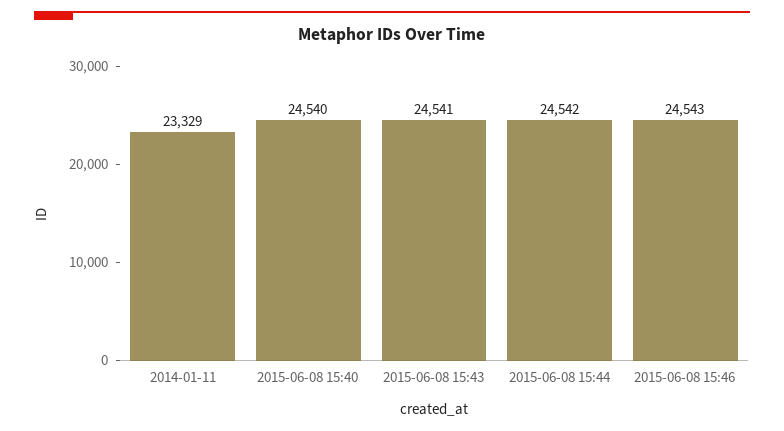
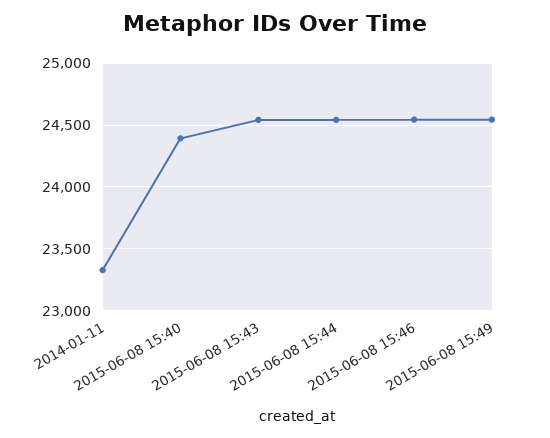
2015-06-08 15:40: 24540 -> 24400
2015-06-08 15:49: none -> 24550

